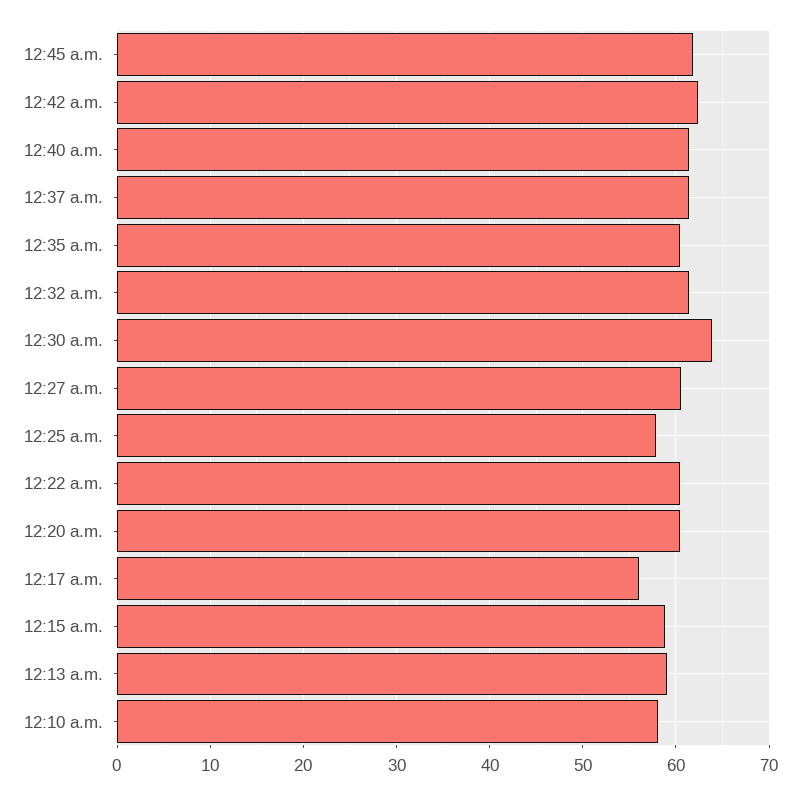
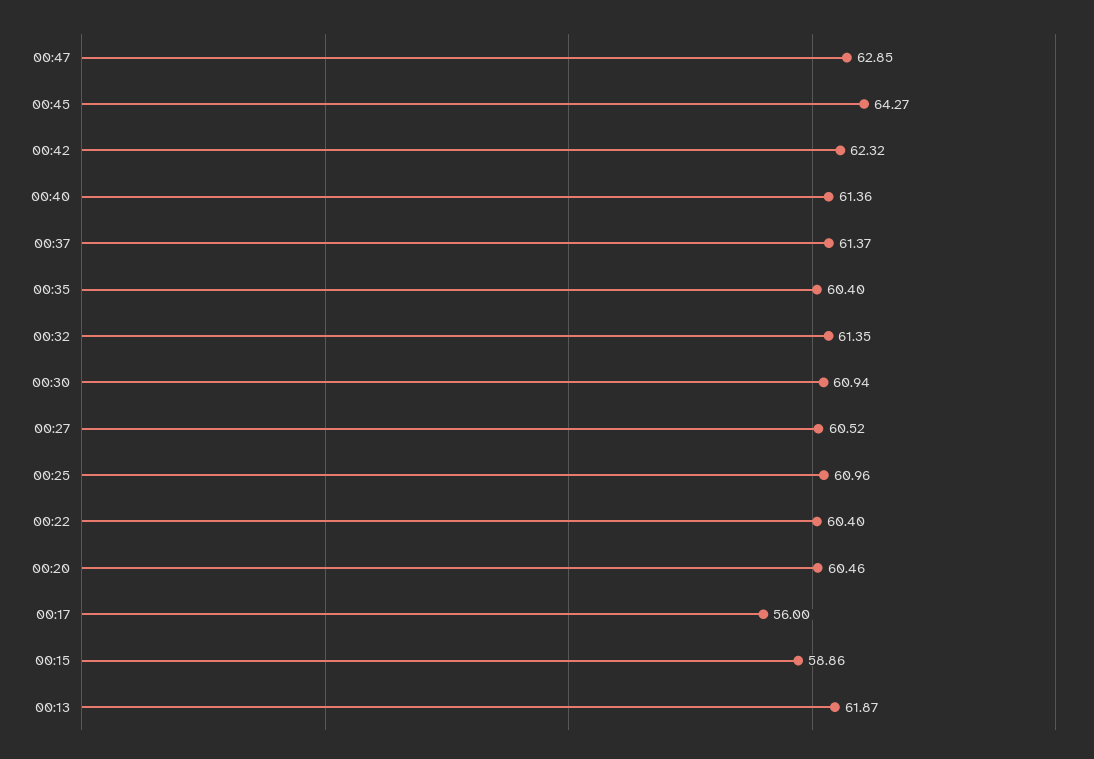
12:45 a.m.: 62 -> 64.27
12:30 a.m.: 64 -> 60.94
12:25 a.m.: 58 -> 60.96
12:13 a.m.: 59 -> 61.87
12:10 a.m.: 58 -> none
00:47: none -> 62.85

